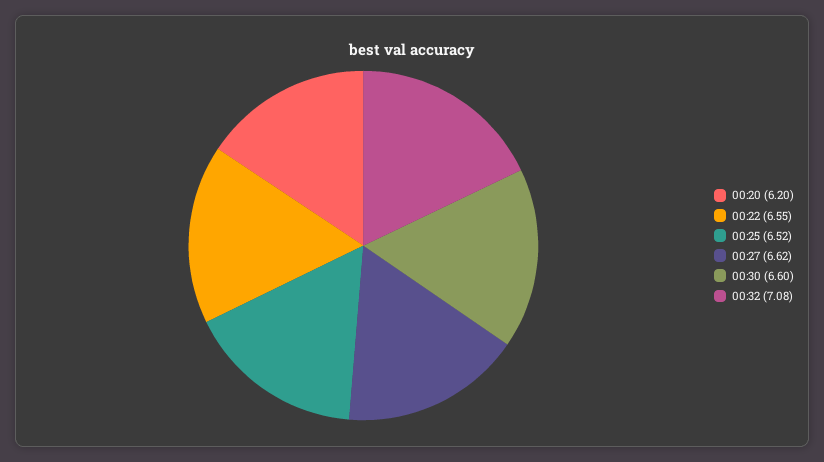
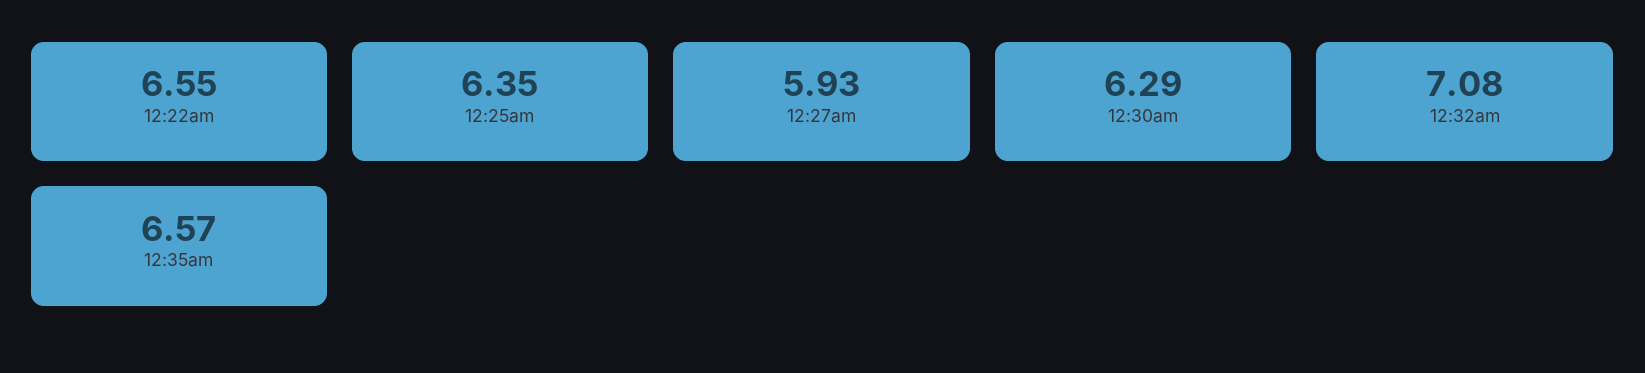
00:20: 6.2 -> none
00:25: 6.52 -> 6.35
00:27: 6.62 -> 5.93
00:30: 6.6 -> 6.29
12:35am: none -> 6.57

